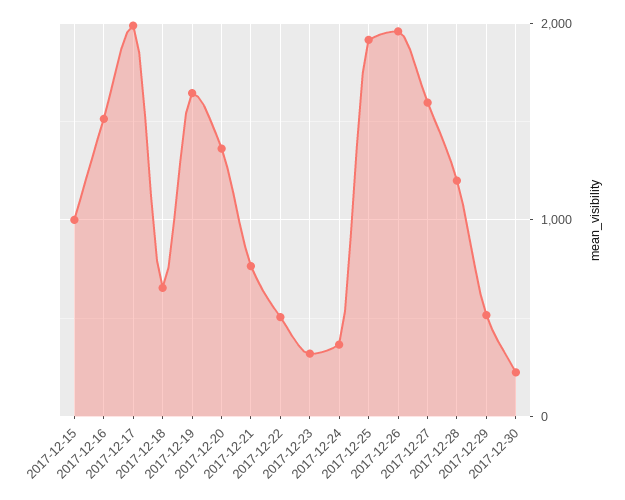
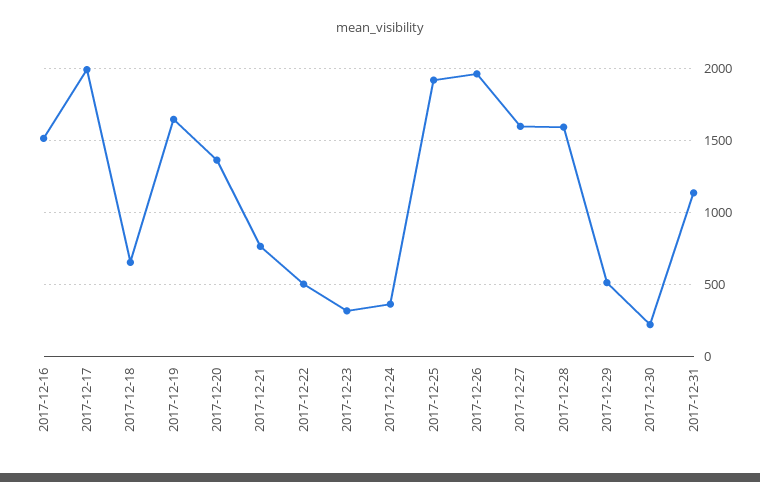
2017-12-15: 1000 -> none
2017-12-28: 1200 -> 1600
2017-12-31: none -> 1150

